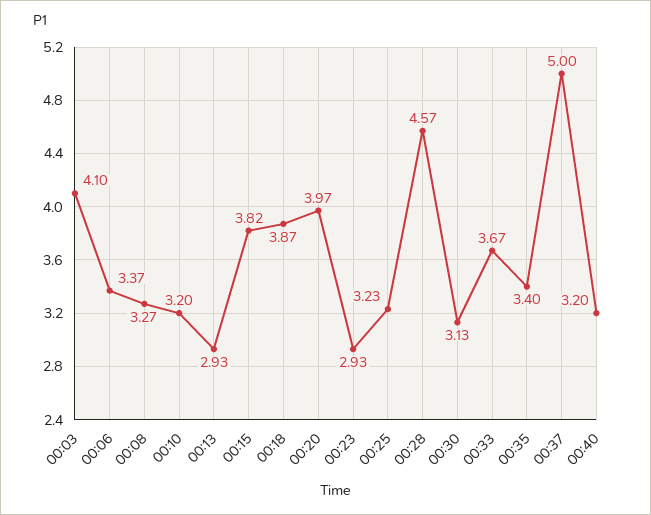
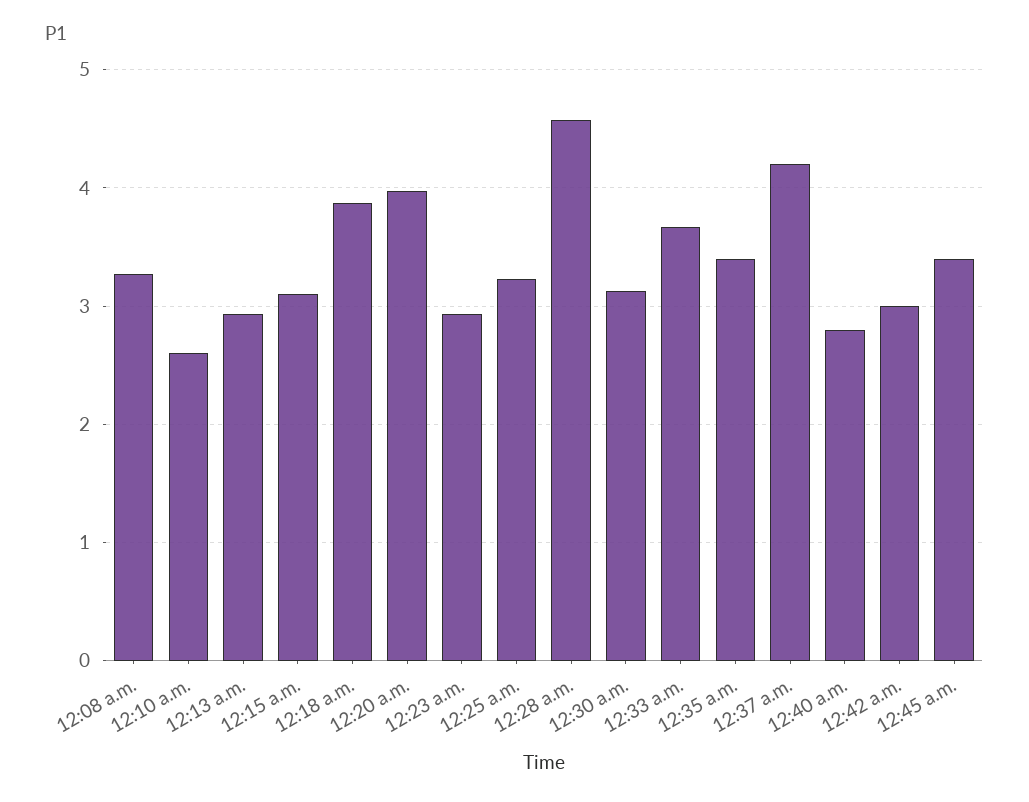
00:03: 4.1 -> none
00:06: 3.37 -> none
00:10: 3.2 -> 2.6
00:15: 3.82 -> 3.1
00:37: 5 -> 4.2
00:40: 3.2 -> 2.8
12:42 a.m.: none -> 3
12:45 a.m.: none -> 3.4

